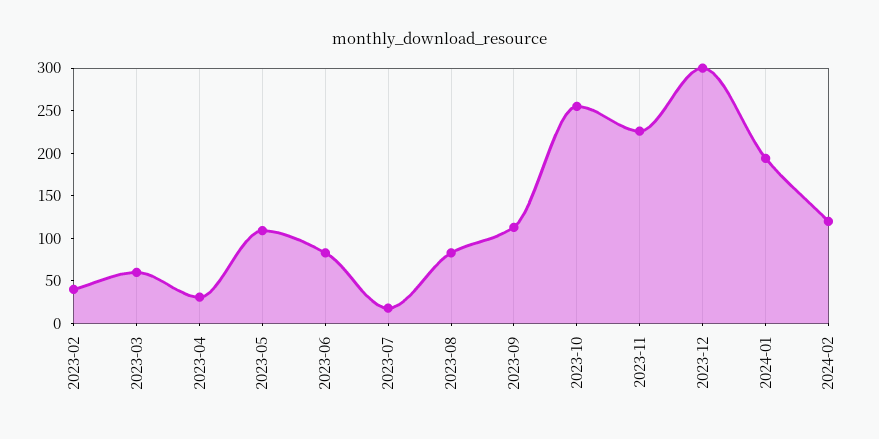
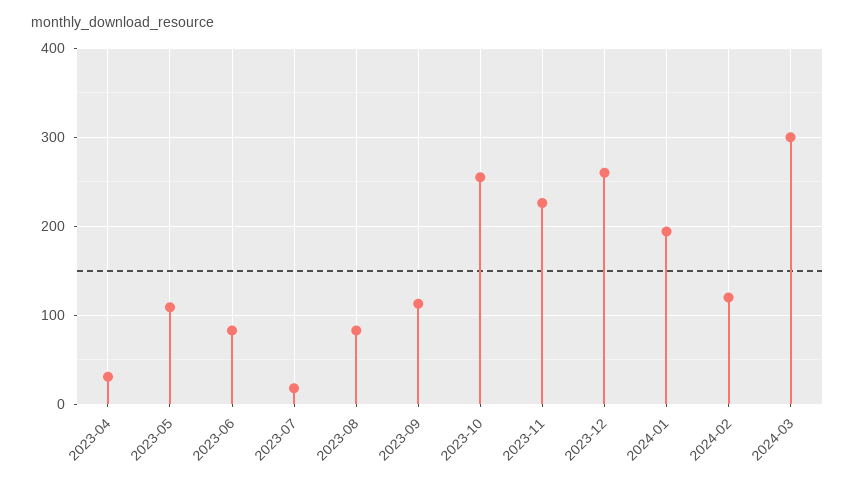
2023-02: 40 -> none
2023-03: 60 -> none
2023-12: 300 -> 260
2024-03: none -> 300

